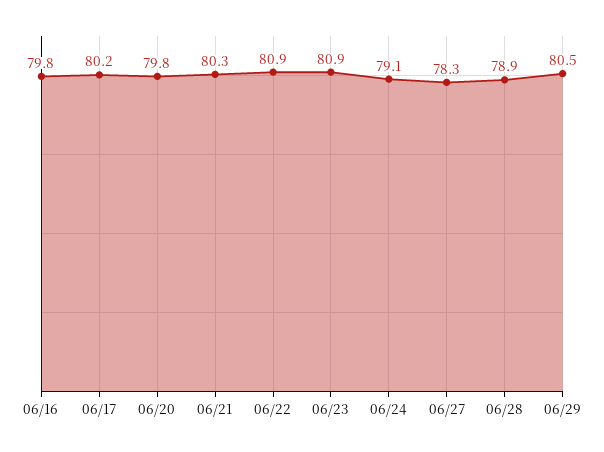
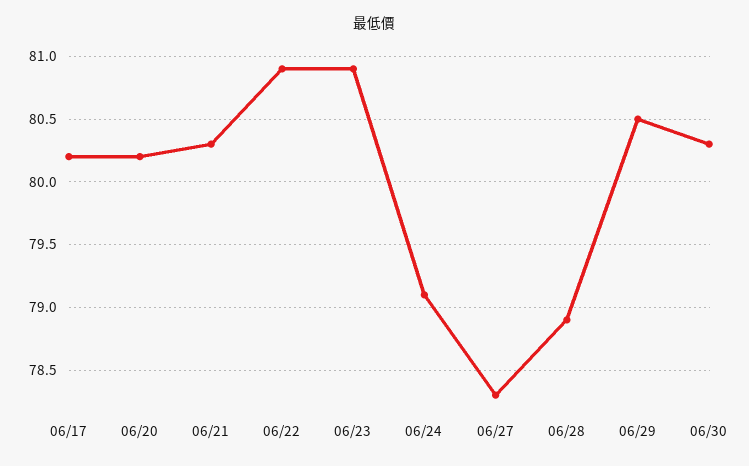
06/16: 79.8 -> none
06/20: 79.8 -> 80.2
06/30: none -> 80.3

